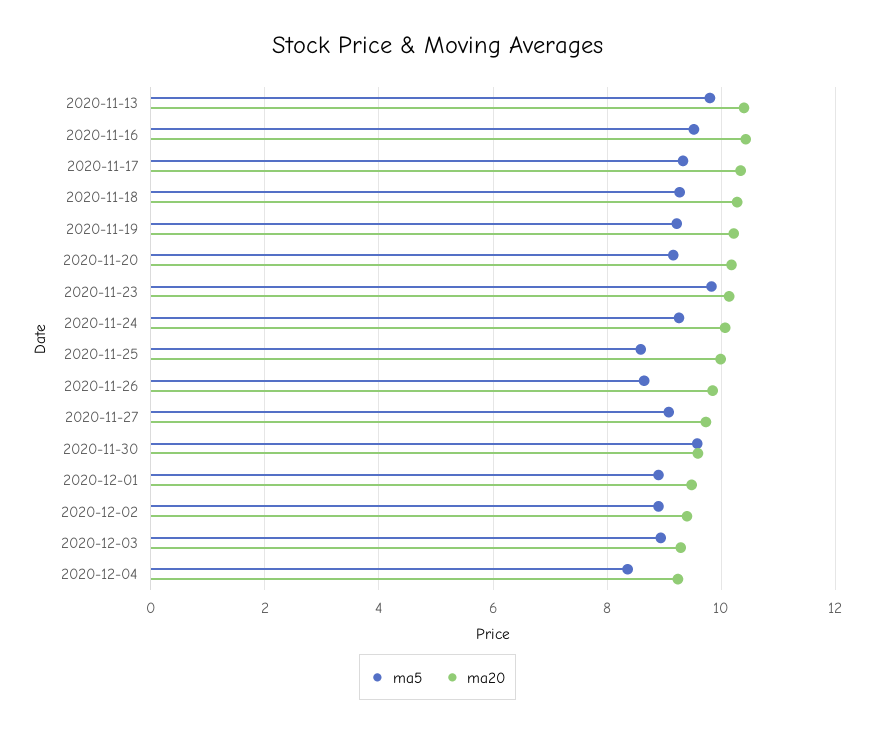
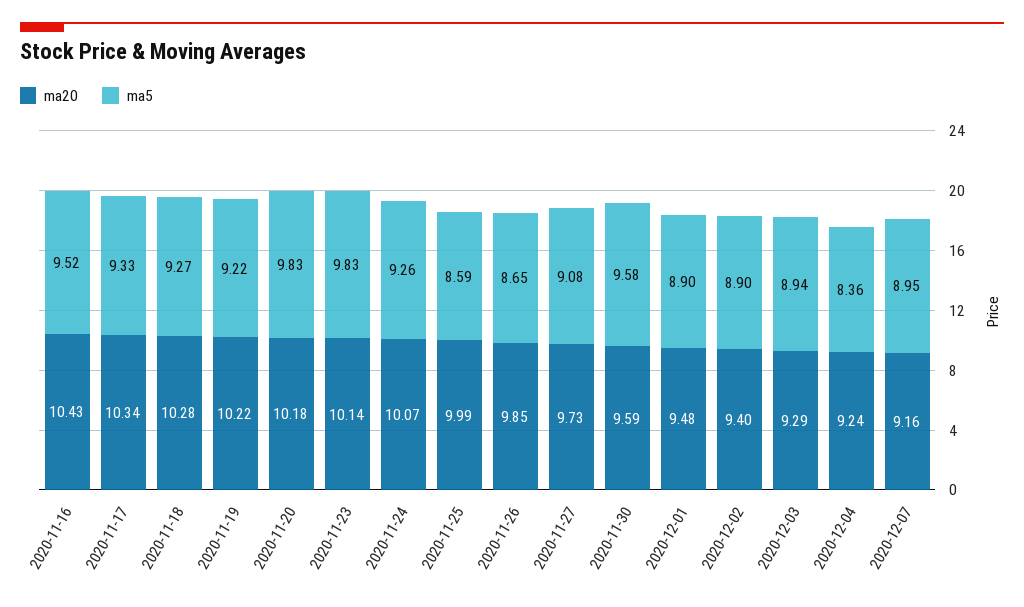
ma5, 2020-11-13: 9.8 -> none
ma20, 2020-11-13: 10.4 -> none
ma5, 2020-11-20: 9.2 -> 9.83
ma20, 2020-12-07: none -> 9.16
ma5, 2020-12-07: none -> 8.95

